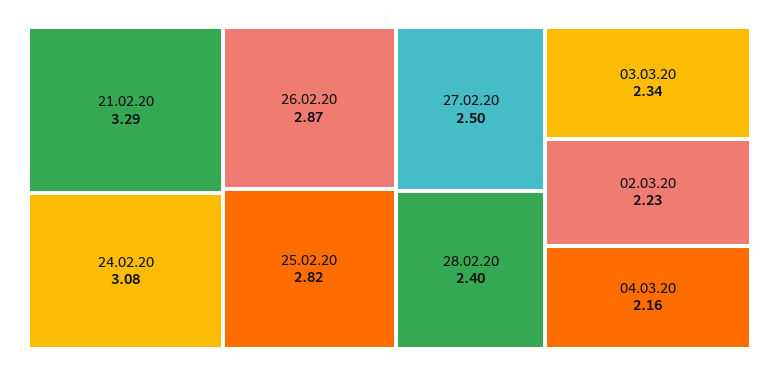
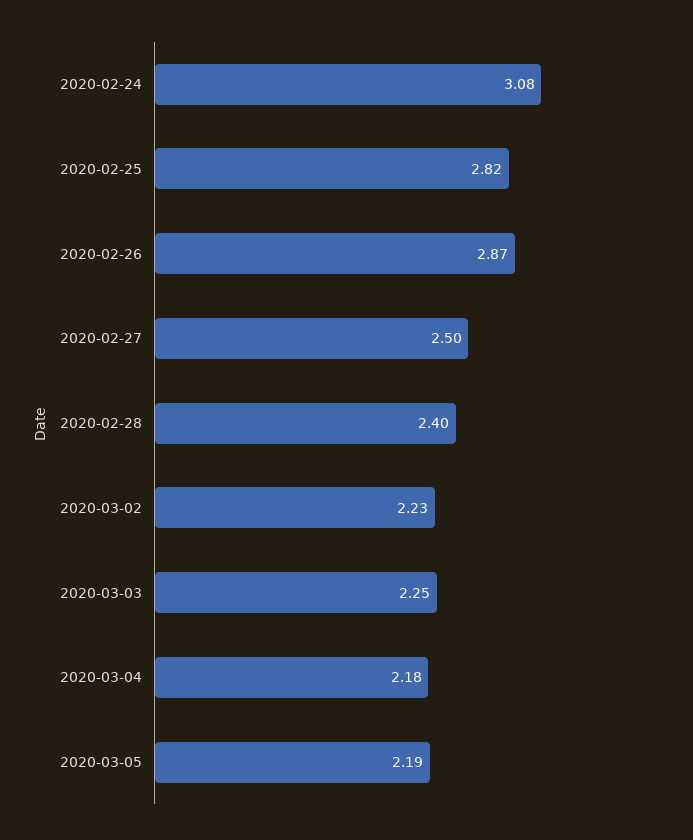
21.02.20: 3.29 -> none
03.03.20: 2.34 -> 2.25
04.03.20: 2.16 -> 2.18
2020-03-05: none -> 2.19

